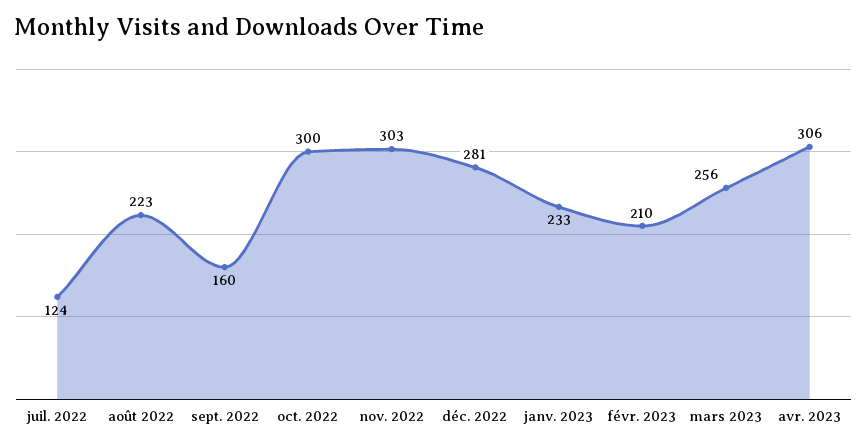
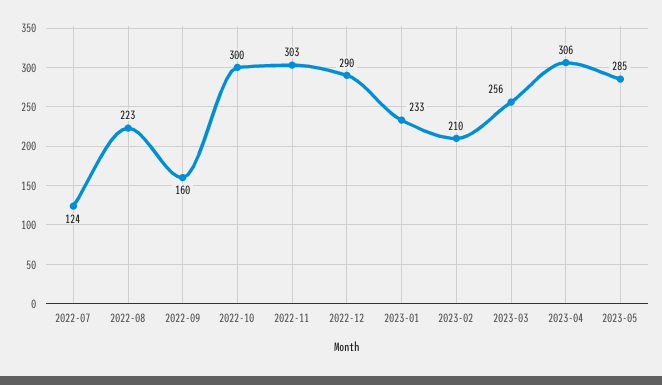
déc. 2022: 281 -> 290
2023-05: none -> 285

